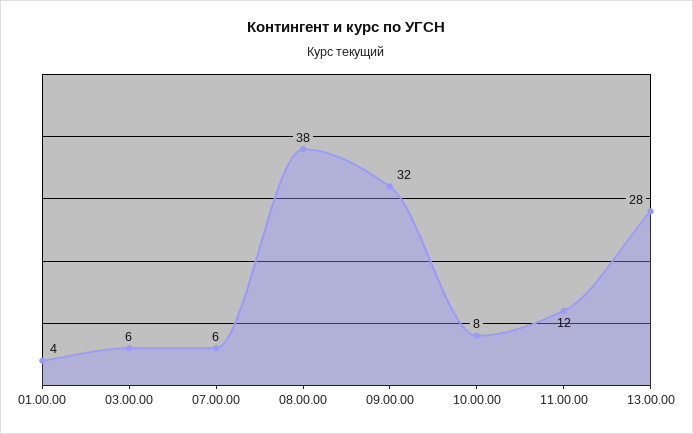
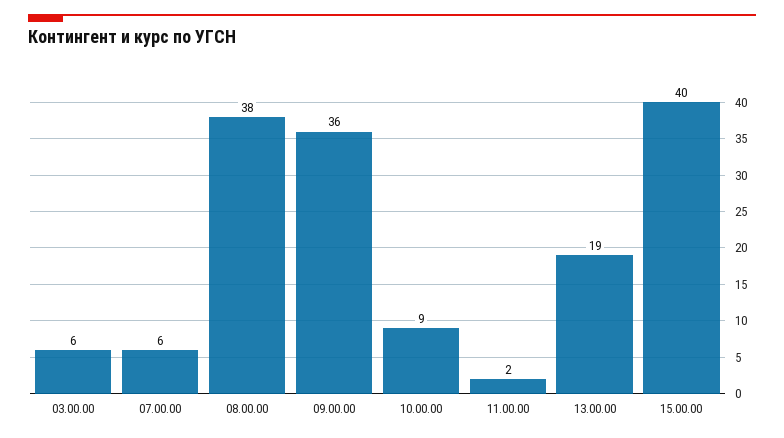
01.00.00: 4 -> none
09.00.00: 32 -> 36
10.00.00: 8 -> 9
11.00.00: 12 -> 2
13.00.00: 28 -> 19
15.00.00: none -> 40

